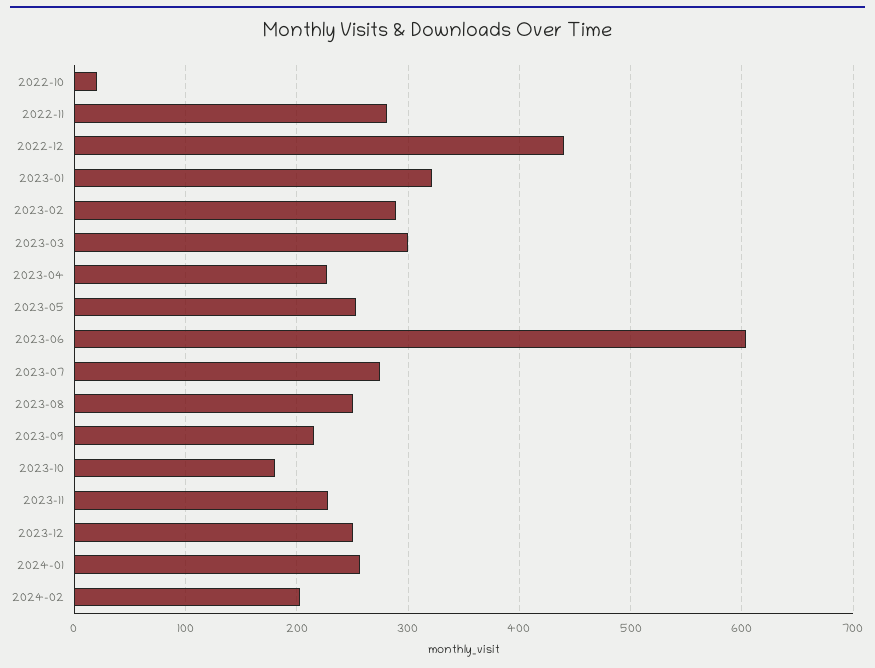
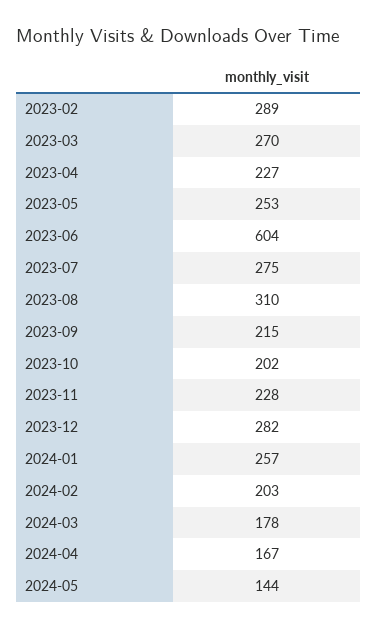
2022-10: 20 -> none
2022-11: 280 -> none
2022-12: 440 -> none
2023-01: 320 -> none
2023-03: 300 -> 270
2023-08: 250 -> 310
2023-10: 180 -> 202
2023-12: 250 -> 282
2024-03: none -> 178
2024-04: none -> 167
2024-05: none -> 144

